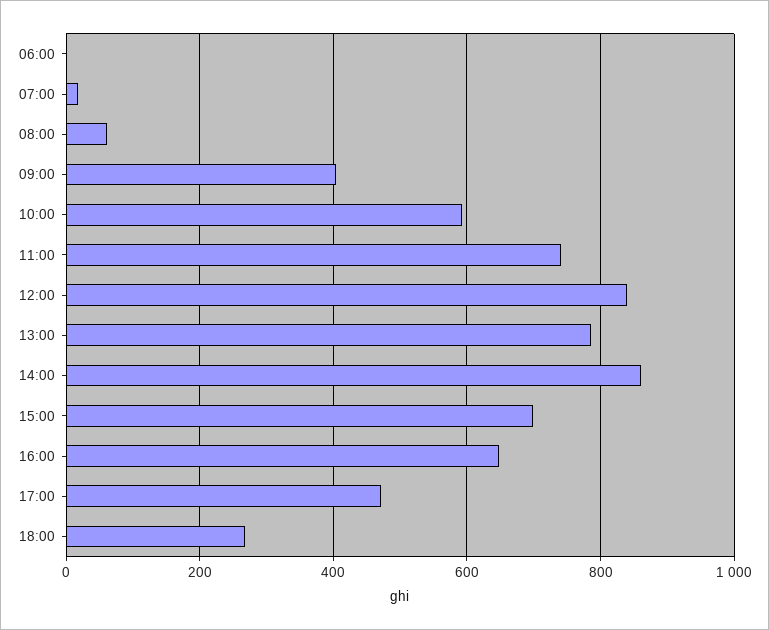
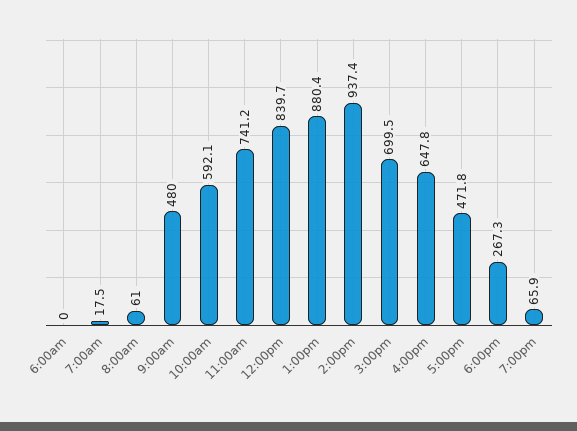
09:00: 400 -> 480
13:00: 780 -> 880.4
14:00: 860 -> 937.4
7:00pm: none -> 65.9

